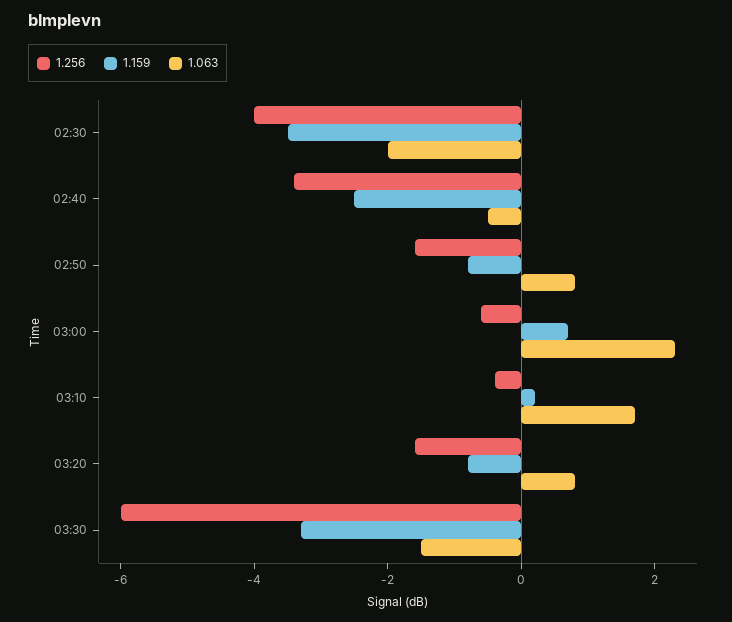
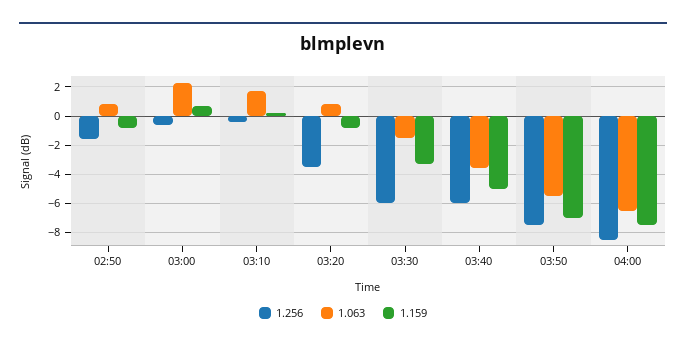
1.256, 02:30: -4 -> none
1.159, 02:30: -3.5 -> none
1.063, 02:30: -2 -> none
1.256, 02:40: -3.5 -> none
1.159, 02:40: -2.5 -> none
1.063, 02:40: -0.5 -> none
1.256, 03:20: -1.5 -> -3.5
1.256, 03:40: none -> -6
1.063, 03:40: none -> -3.5
1.159, 03:40: none -> -5
1.256, 03:50: none -> -7.5
1.063, 03:50: none -> -5.5
1.159, 03:50: none -> -7
1.256, 04:00: none -> -8.5
1.063, 04:00: none -> -6.5
1.159, 04:00: none -> -7.5

